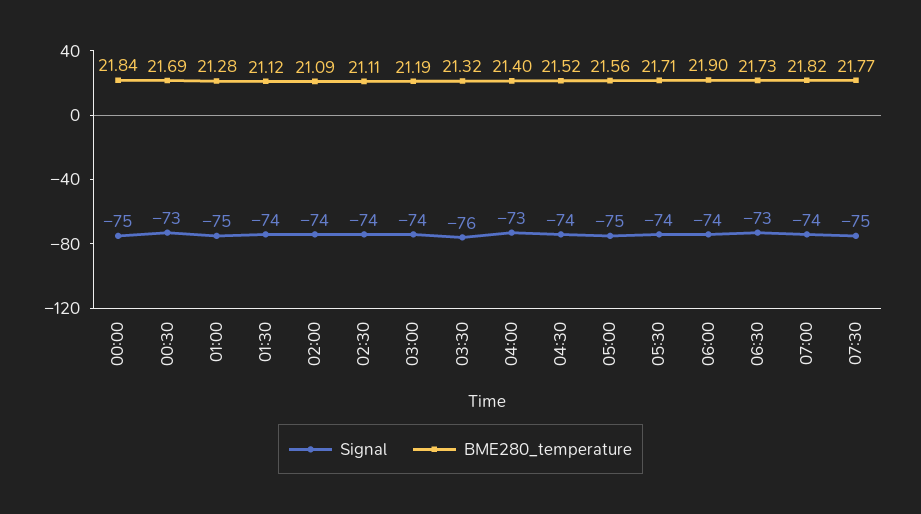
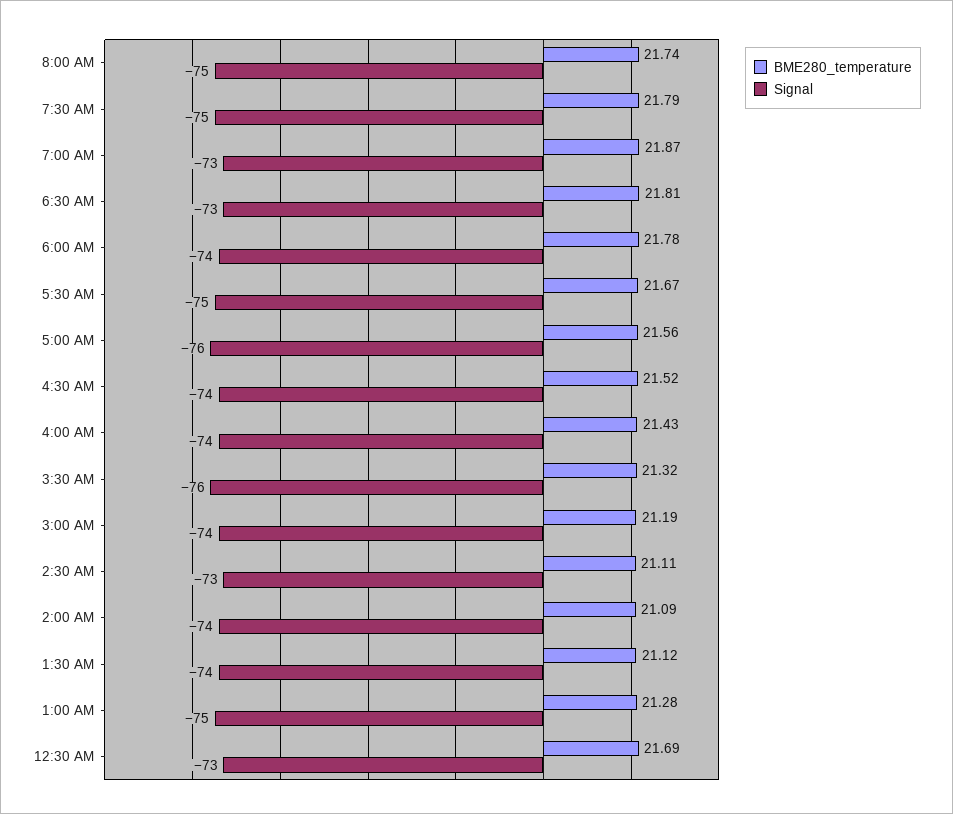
Signal, 00:00: -75 -> none
BME280_temperature, 00:00: 21.84 -> none
Signal, 02:30: -74 -> -73
Signal, 04:00: -73 -> -74
BME280_temperature, 04:00: 21.4 -> 21.43
Signal, 05:00: -75 -> -76
Signal, 05:30: -74 -> -75
BME280_temperature, 05:30: 21.71 -> 21.67
BME280_temperature, 06:00: 21.9 -> 21.78
BME280_temperature, 06:30: 21.73 -> 21.81
Signal, 07:00: -74 -> -73
BME280_temperature, 07:00: 21.82 -> 21.87
BME280_temperature, 07:30: 21.77 -> 21.79
BME280_temperature, 8:00 AM: none -> 21.74
Signal, 8:00 AM: none -> -75

